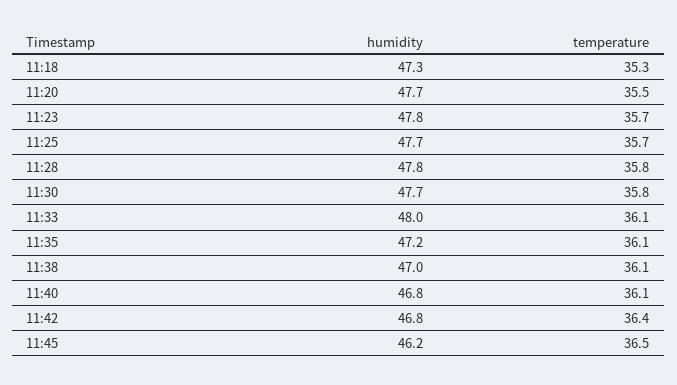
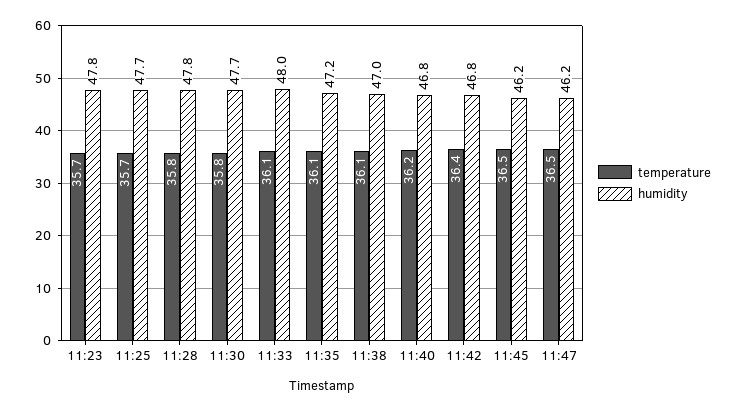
humidity, 11:18: 47.3 -> none
temperature, 11:18: 35.3 -> none
humidity, 11:20: 47.7 -> none
temperature, 11:20: 35.5 -> none
temperature, 11:40: 36.1 -> 36.2
temperature, 11:47: none -> 36.5
humidity, 11:47: none -> 46.2

